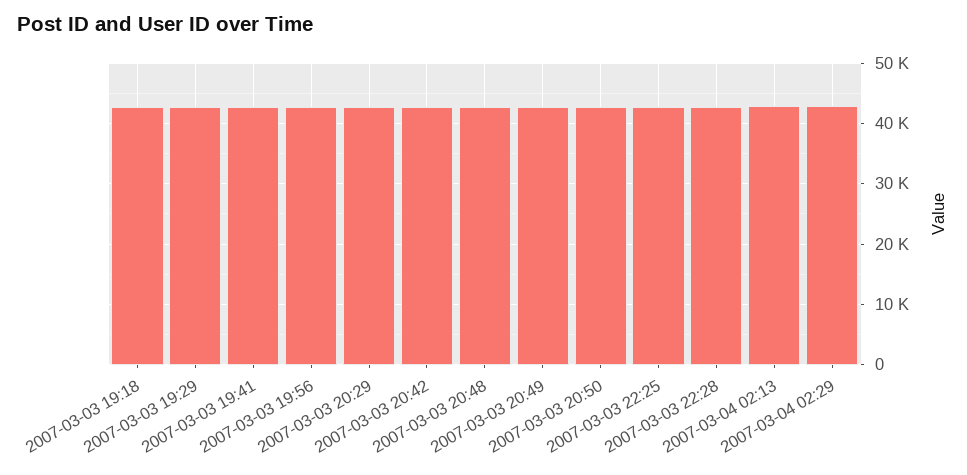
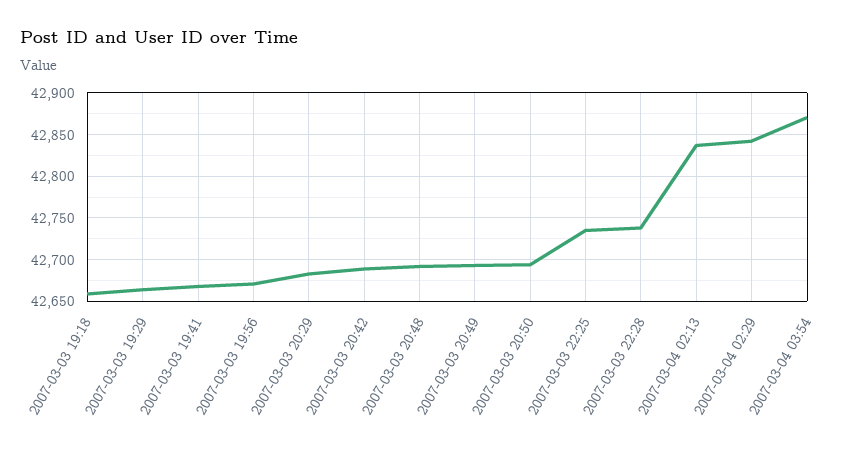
2007-03-04 03:54: none -> 42870

